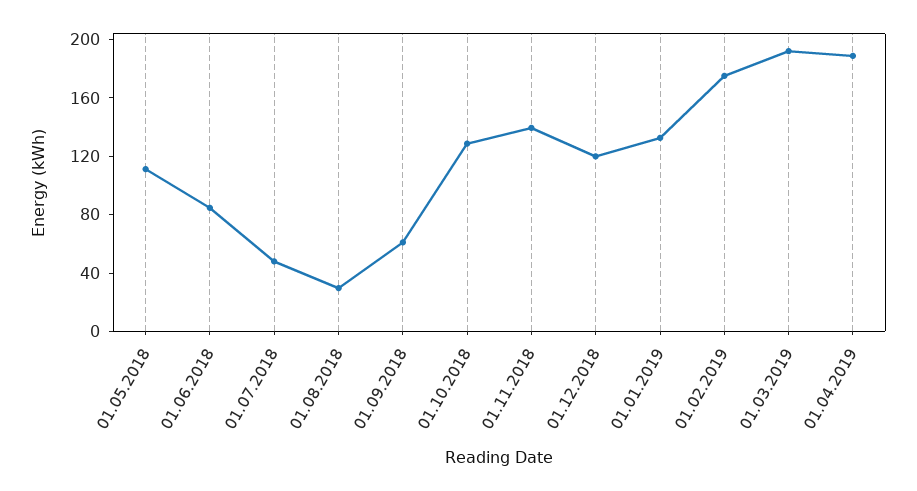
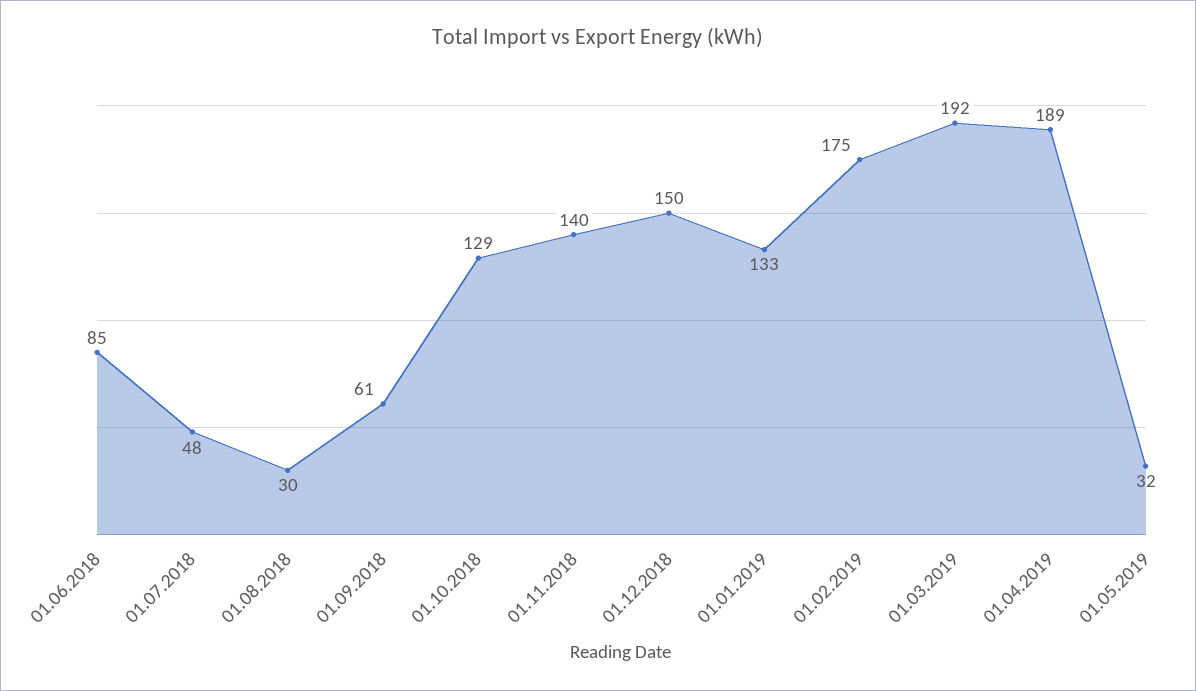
01.05.2018: 110 -> none
01.12.2018: 120 -> 150
01.05.2019: none -> 32

